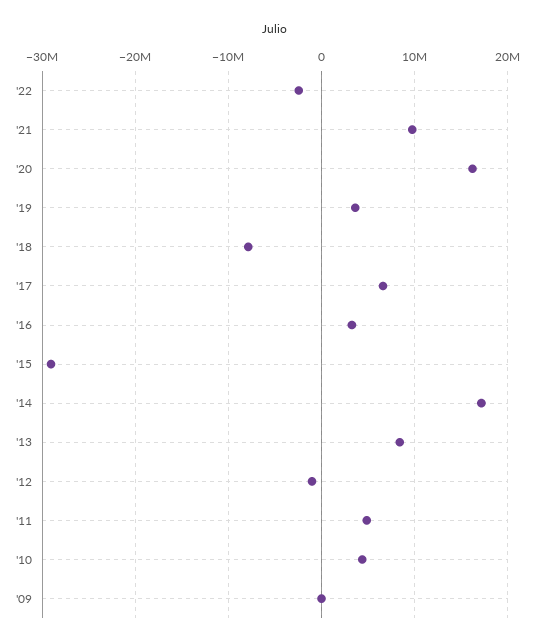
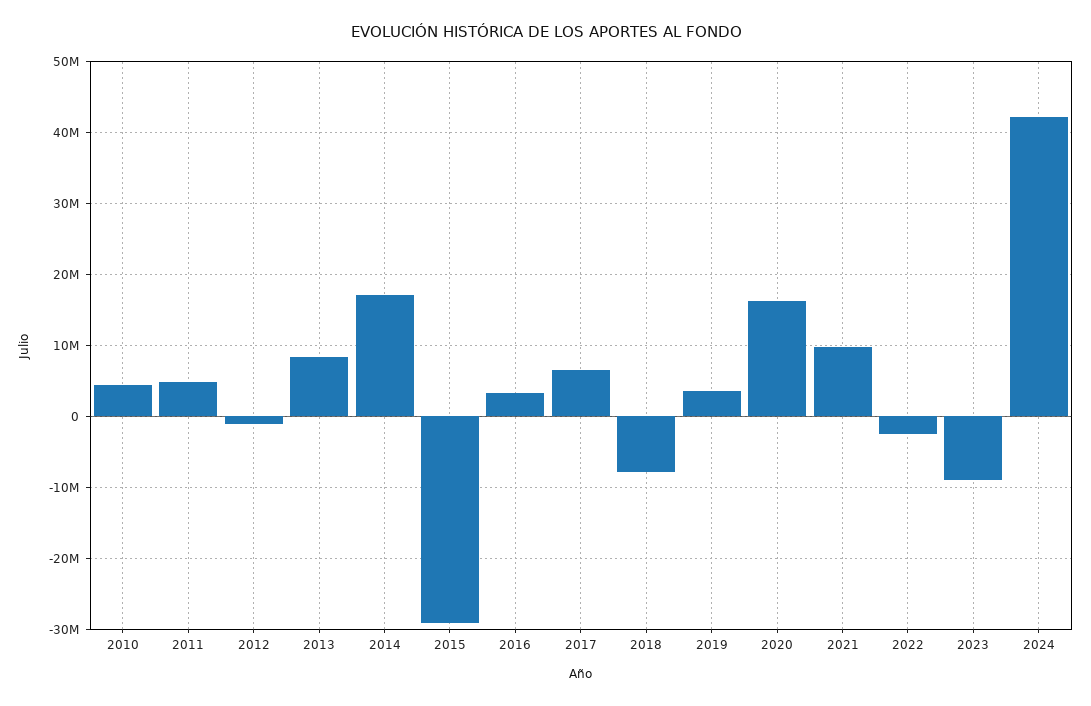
'09: 0 -> none
2023: none -> -9000000
2024: none -> 42000000

